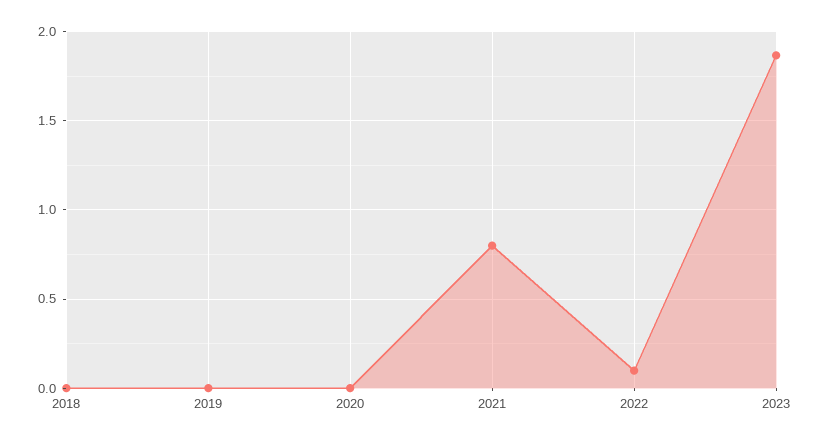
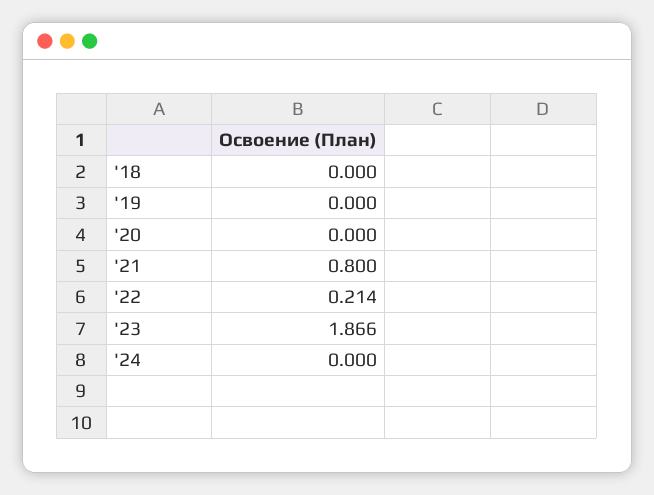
2022: 0.1 -> 0.214
'24: none -> 0

